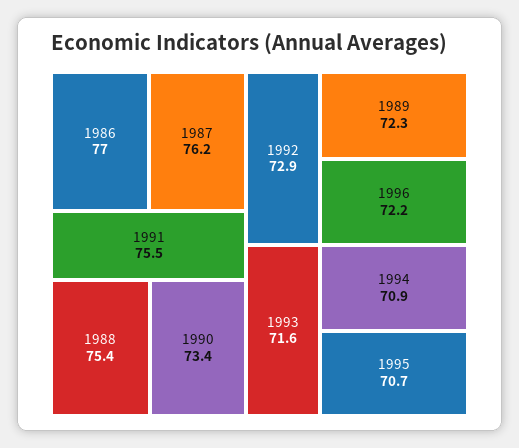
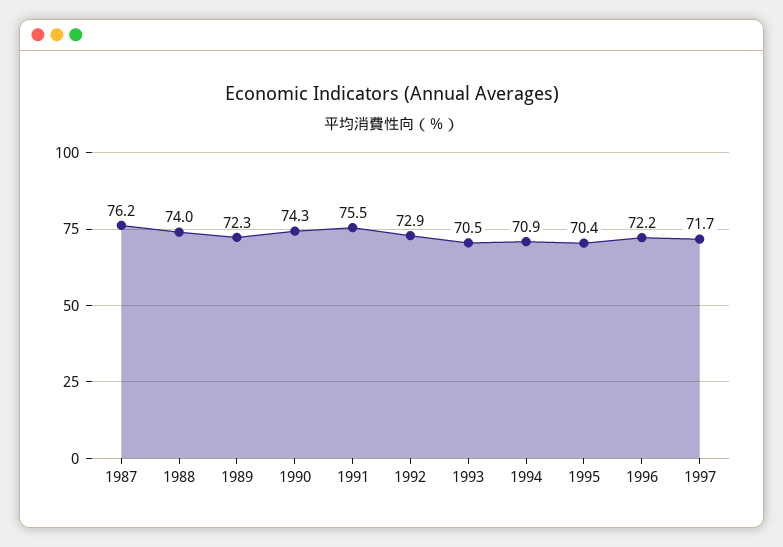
1986: 77 -> none
1988: 75.4 -> 74
1990: 73.4 -> 74.3
1993: 71.6 -> 70.5
1995: 70.7 -> 70.4
1997: none -> 71.7

